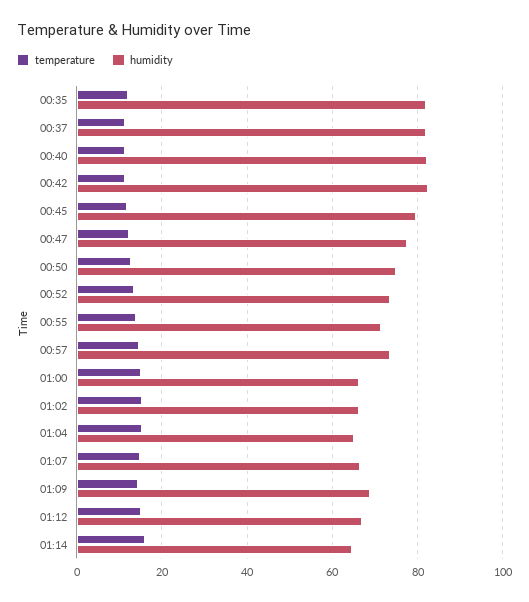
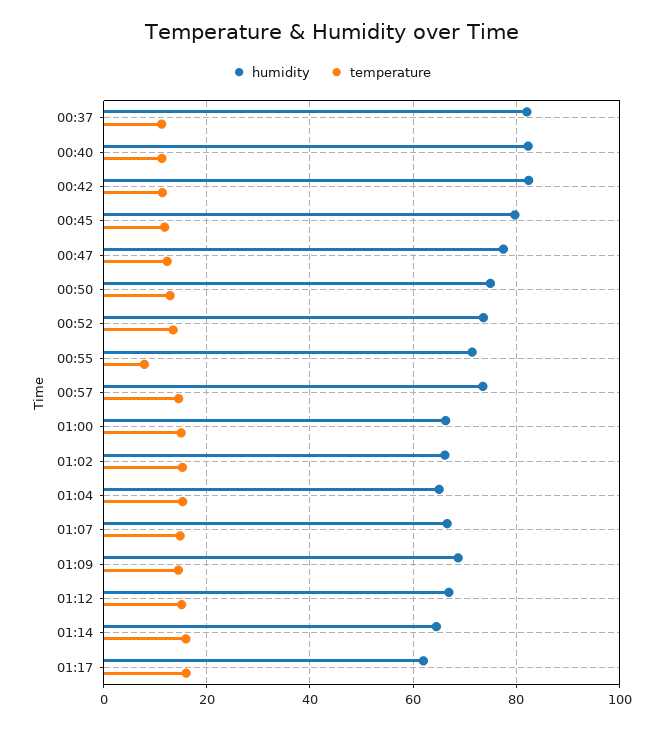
temperature, 00:35: 12 -> none
humidity, 00:35: 82 -> none
temperature, 00:55: 14 -> 8
humidity, 01:17: none -> 62
temperature, 01:17: none -> 16

